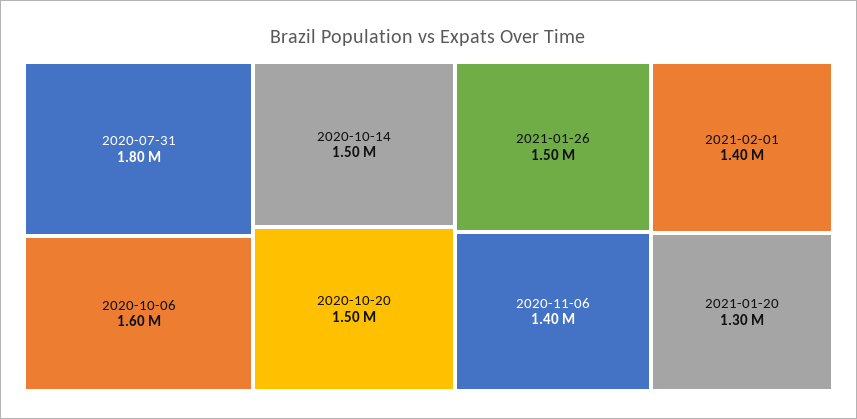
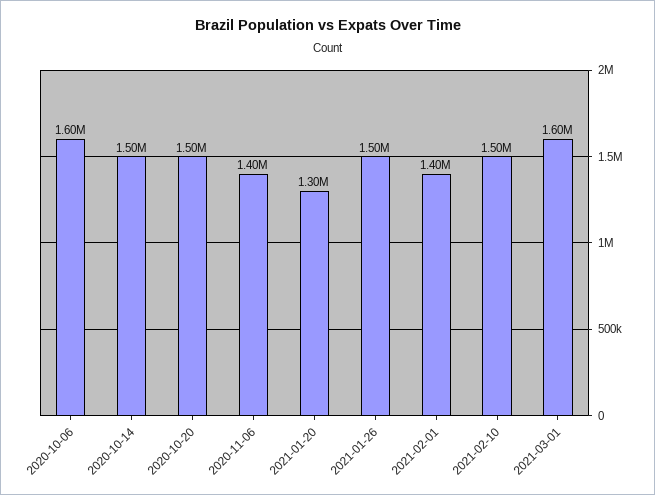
2020-07-31: 1800000 -> none
2021-02-10: none -> 1500000
2021-03-01: none -> 1600000

